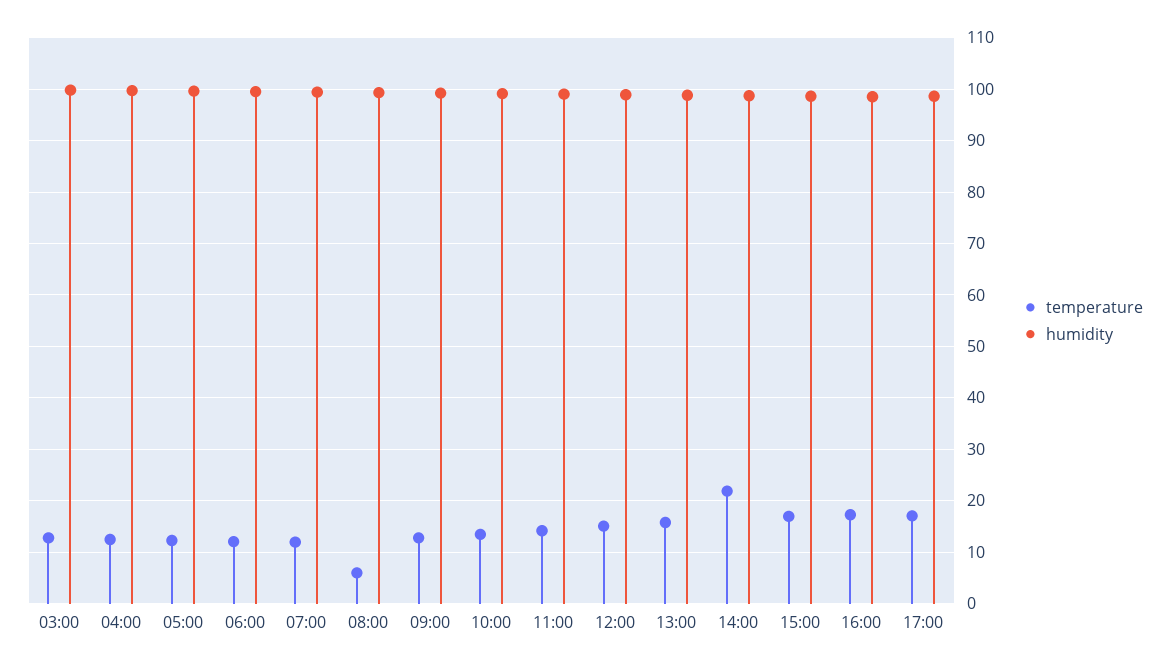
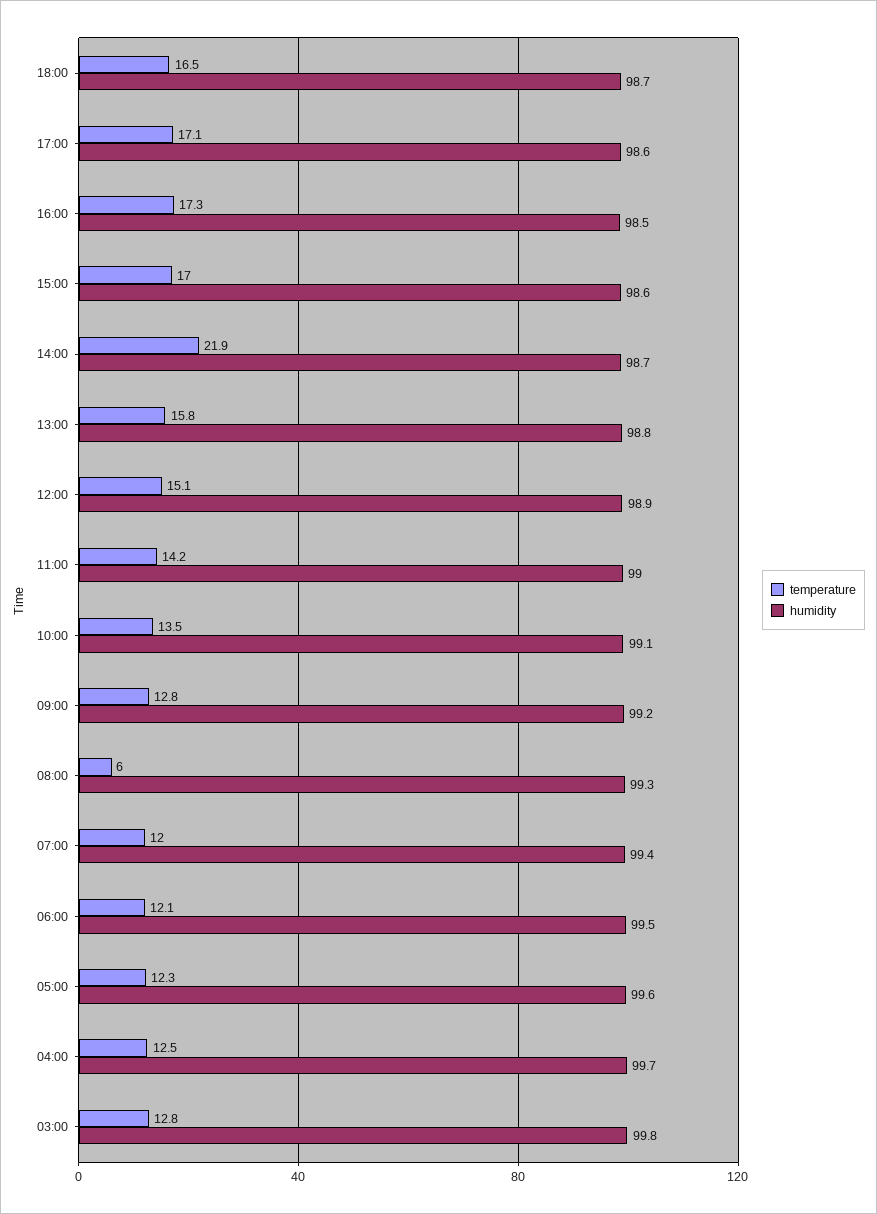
temperature, 18:00: none -> 16.5
humidity, 18:00: none -> 98.7

